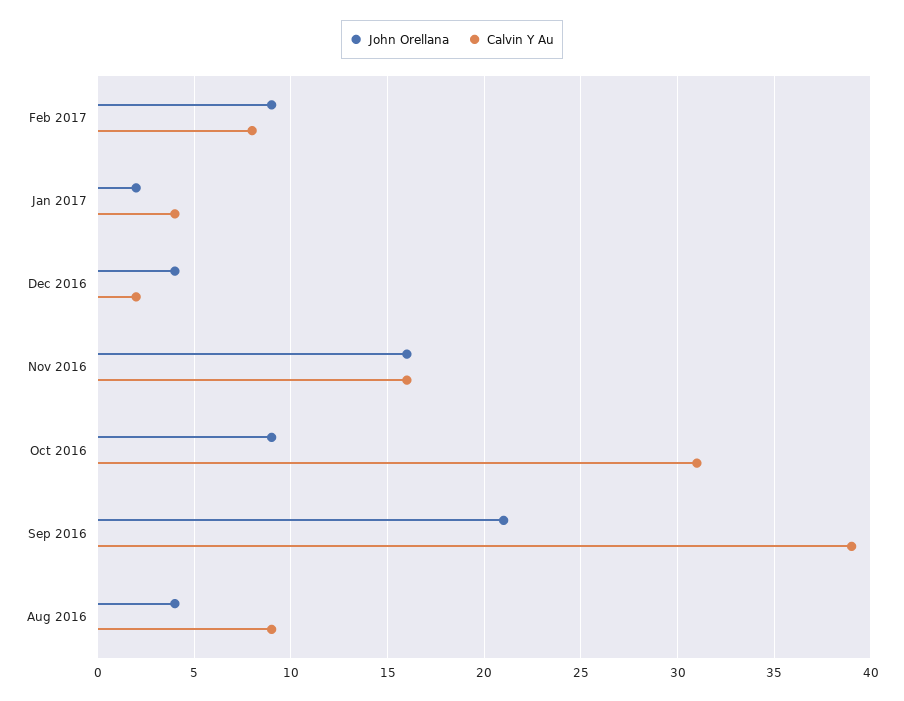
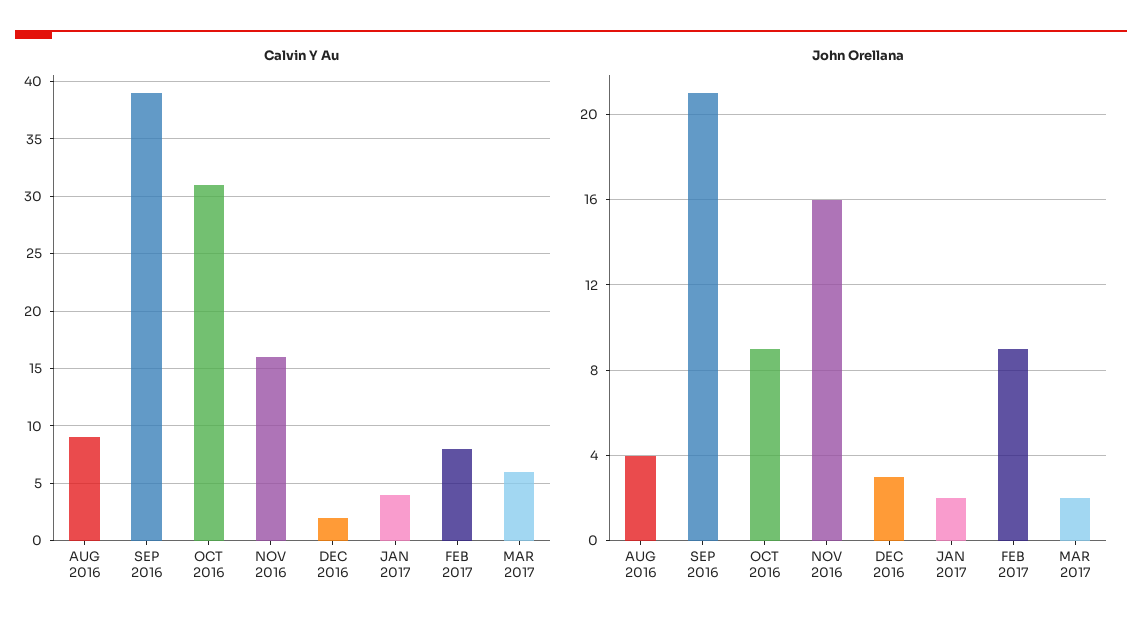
John Orellana, Dec 2016: 4 -> 3
Calvin Y Au, MAR 2017: none -> 6
John Orellana, MAR 2017: none -> 2

